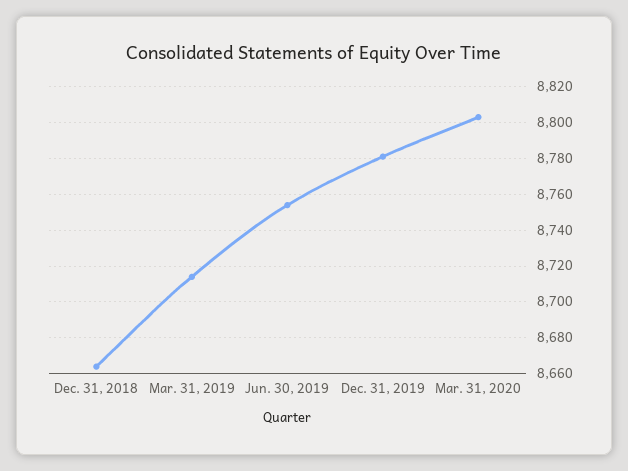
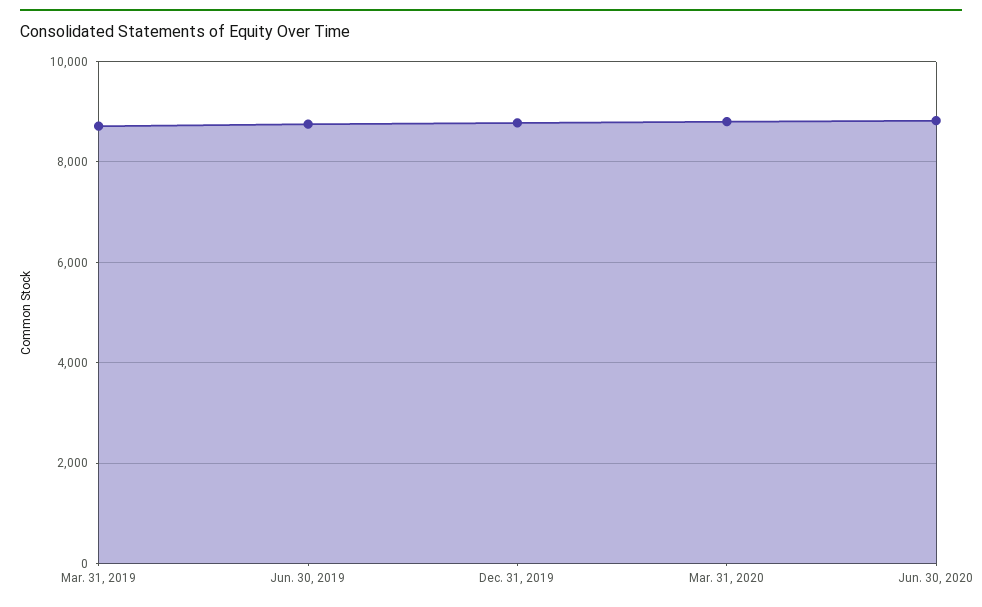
Dec. 31, 2018: 8665 -> none
Jun. 30, 2020: none -> 8800

